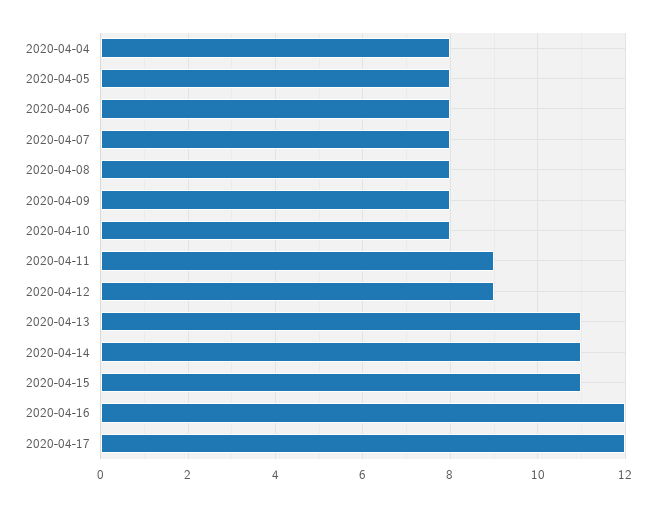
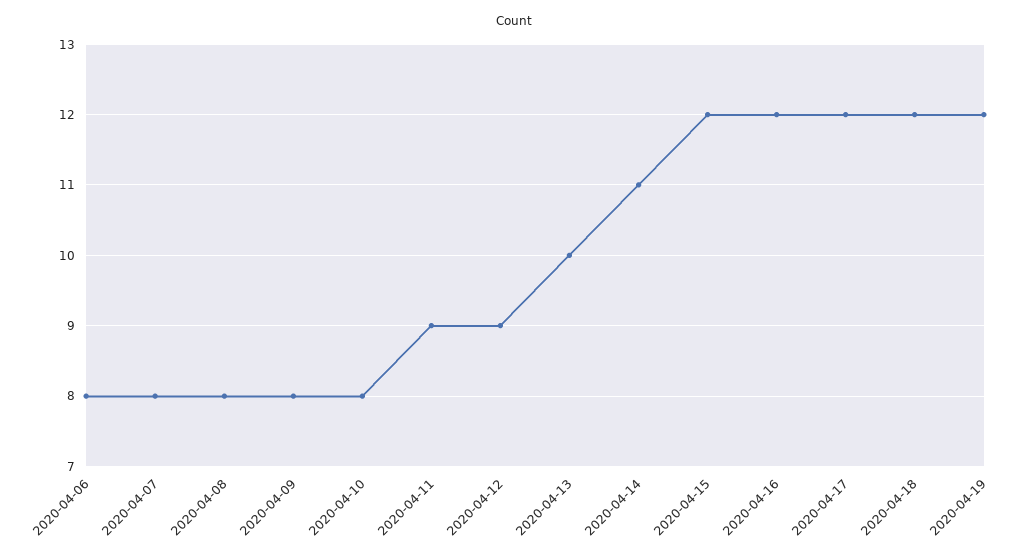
2020-04-04: 8 -> none
2020-04-05: 8 -> none
2020-04-13: 11 -> 10
2020-04-15: 11 -> 12
2020-04-18: none -> 12
2020-04-19: none -> 12

